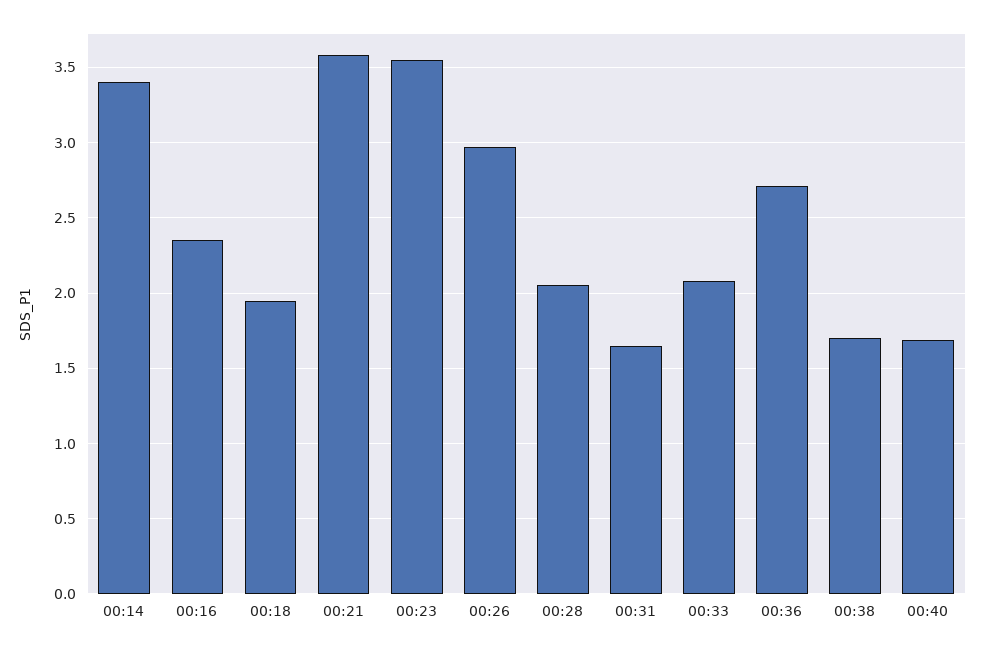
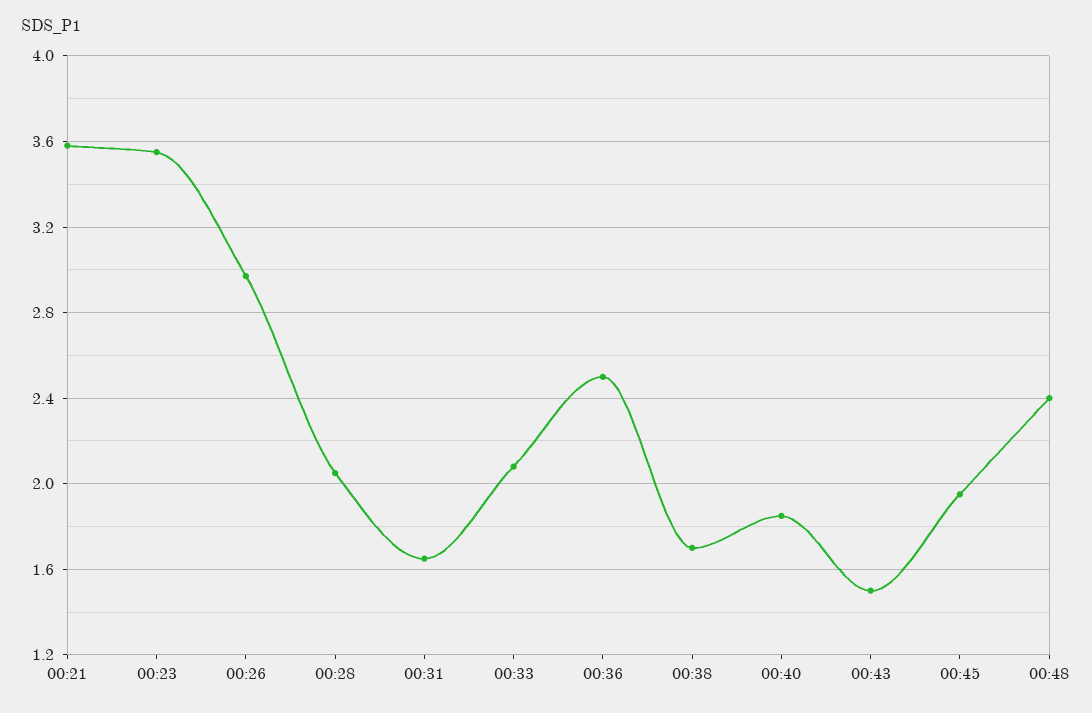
00:14: 3.4 -> none
00:16: 2.35 -> none
00:18: 1.95 -> none
00:36: 2.7 -> 2.5
00:40: 1.7 -> 1.85
00:43: none -> 1.5
00:45: none -> 1.95
00:48: none -> 2.4

